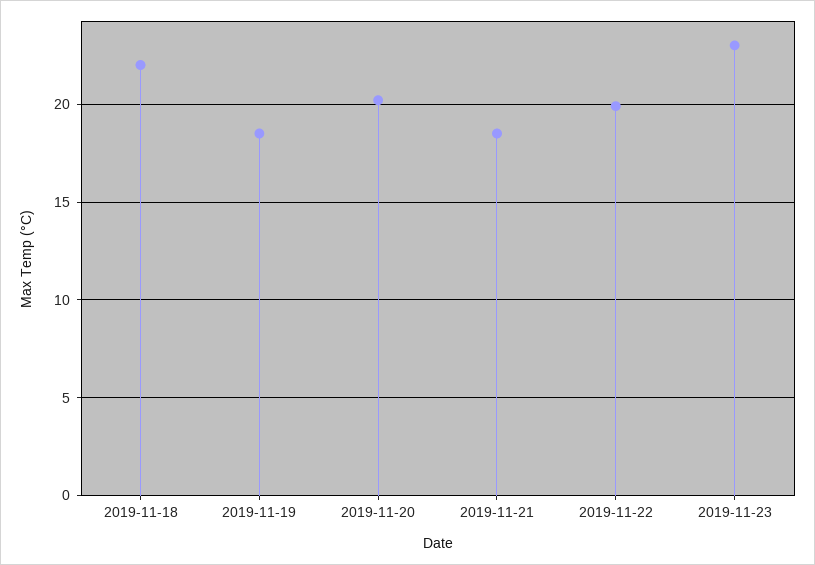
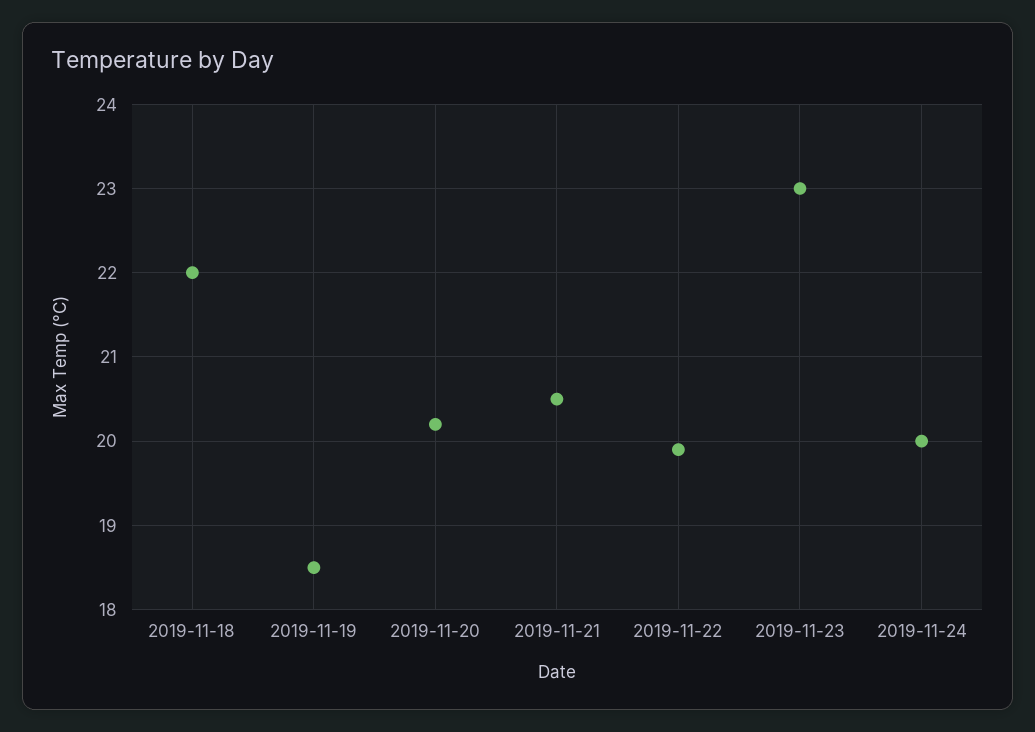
2019-11-21: 18.5 -> 20.5
2019-11-24: none -> 20

